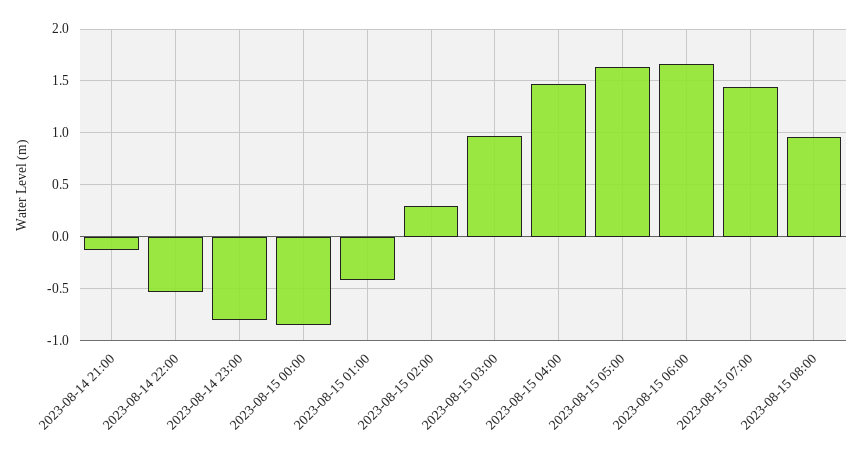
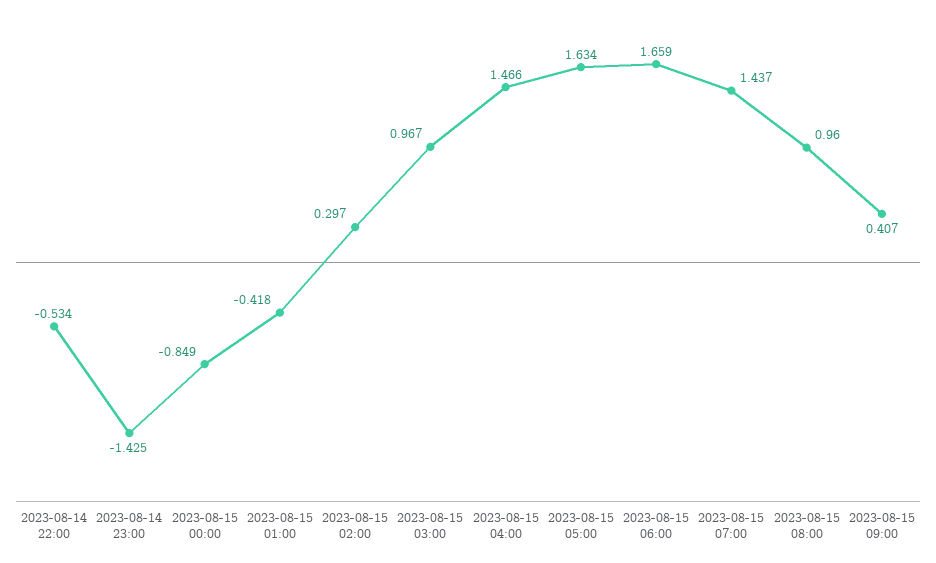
2023-08-14 21:00: -0.1 -> none
2023-08-14 23:00: -0.8 -> -1.425
2023-08-15 09:00: none -> 0.407

